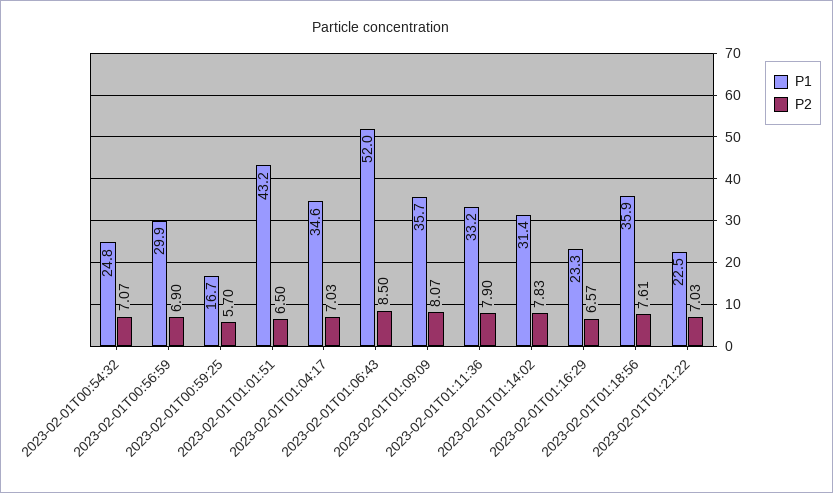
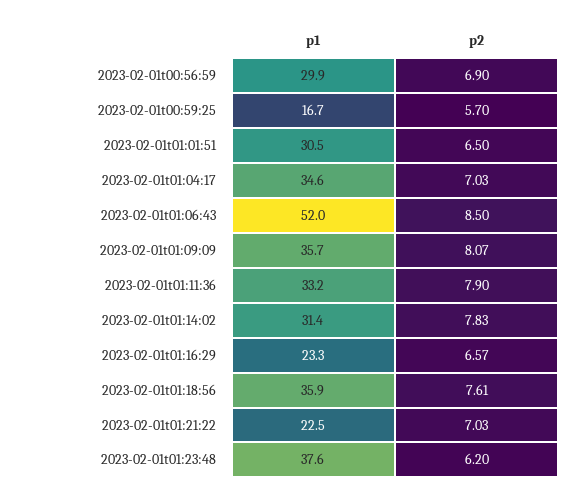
P1, 2023-02-01T00:54:32: 24.8 -> none
P2, 2023-02-01T00:54:32: 7.07 -> none
P1, 2023-02-01T01:01:51: 43.2 -> 30.5
P1, 2023-02-01t01:23:48: none -> 37.6
P2, 2023-02-01t01:23:48: none -> 6.2

